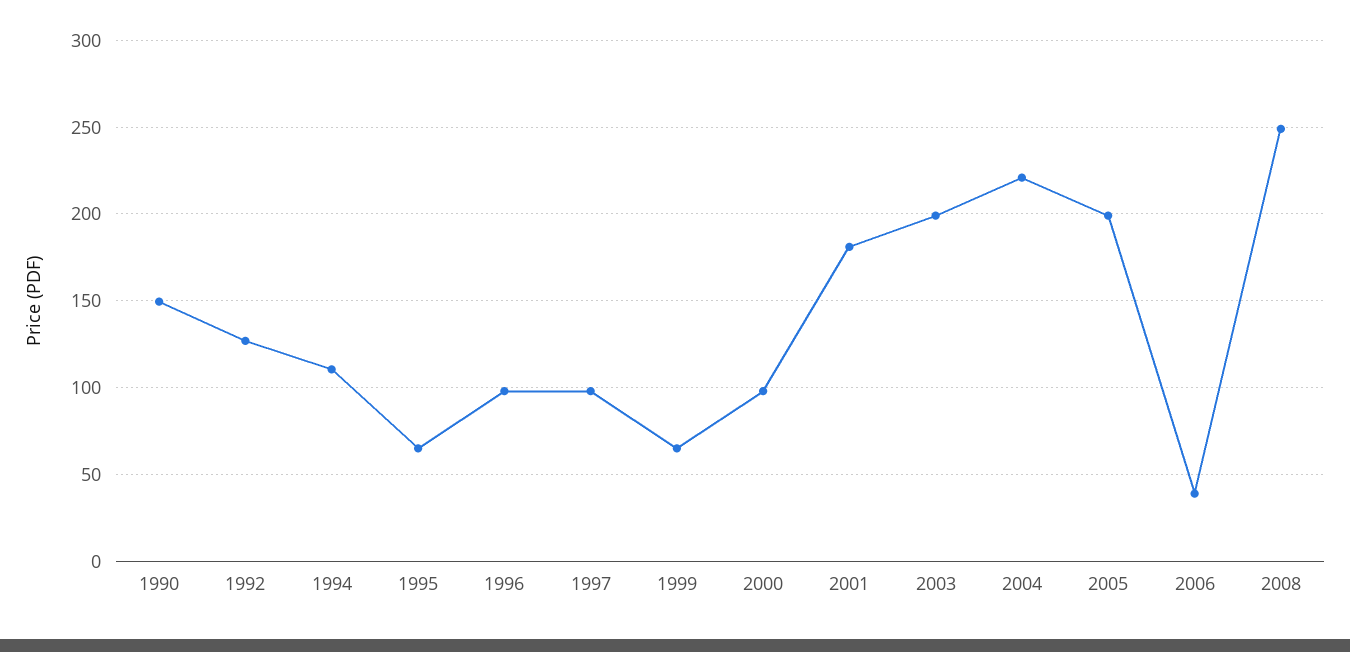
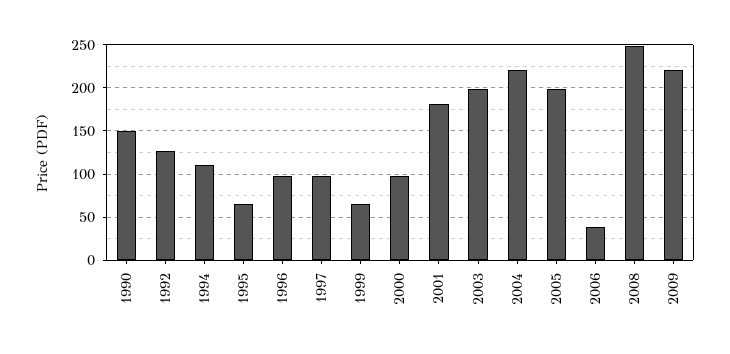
2009: none -> 220

